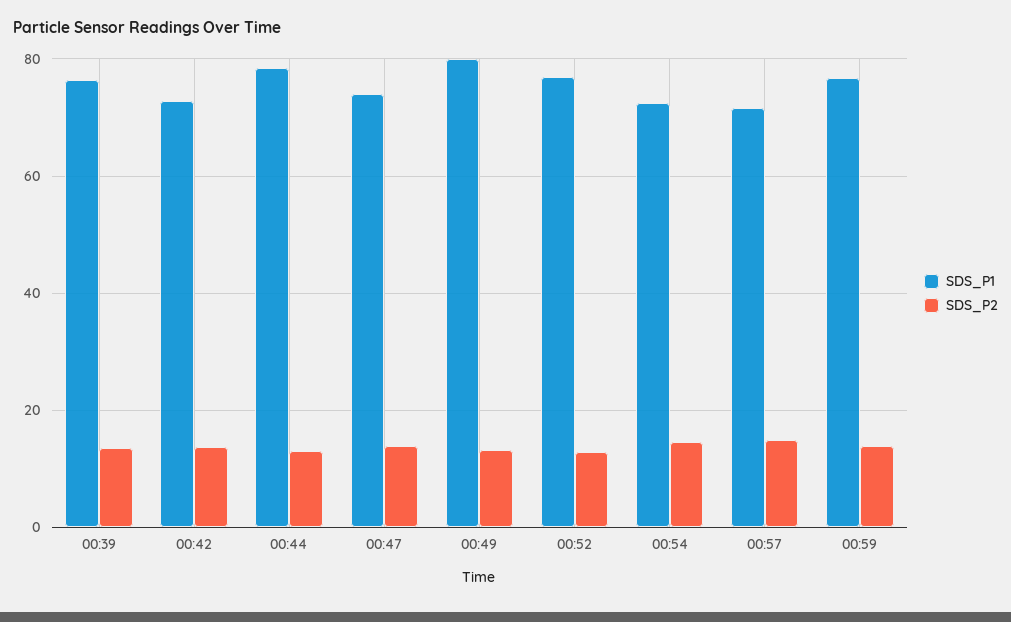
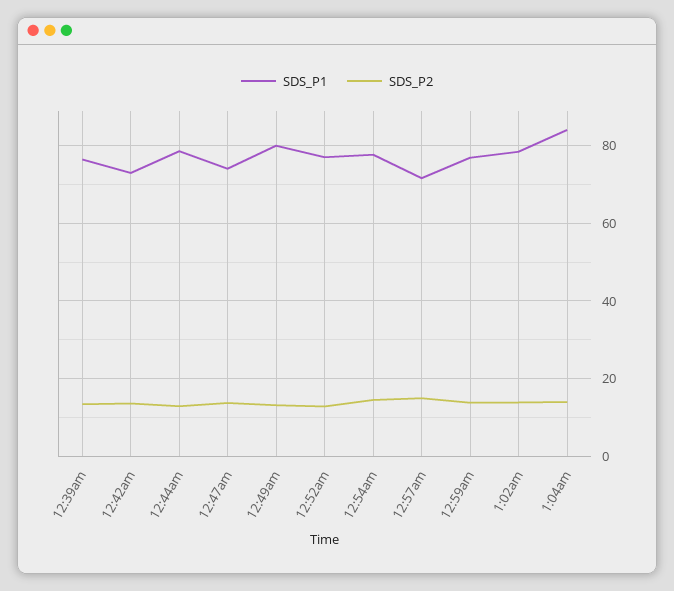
SDS_P1, 00:54: 72 -> 78
SDS_P1, 1:02am: none -> 78
SDS_P2, 1:02am: none -> 14
SDS_P1, 1:04am: none -> 84
SDS_P2, 1:04am: none -> 14

